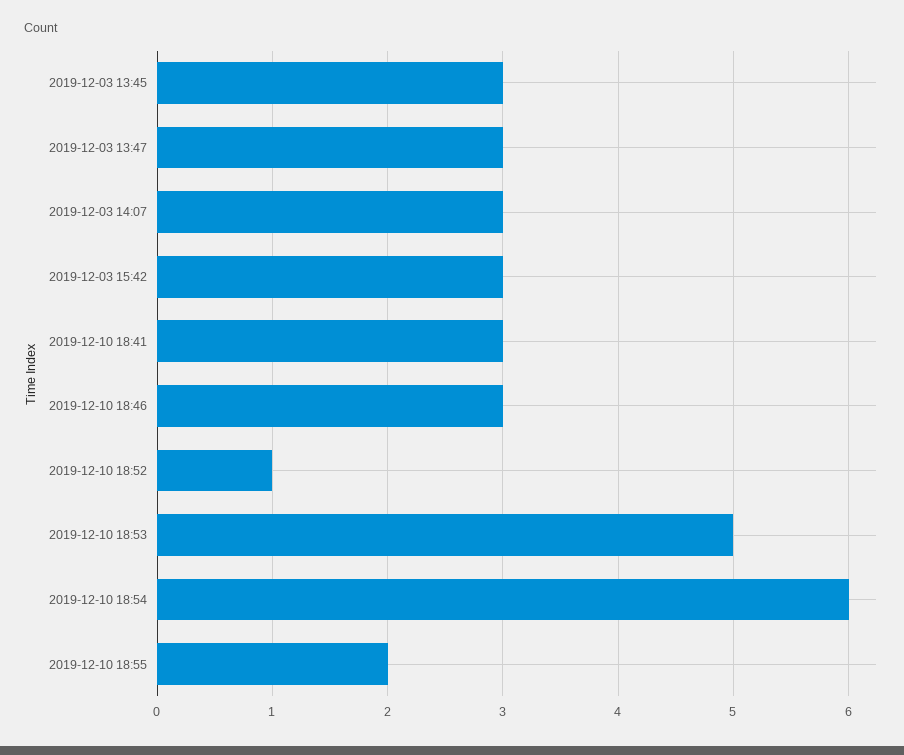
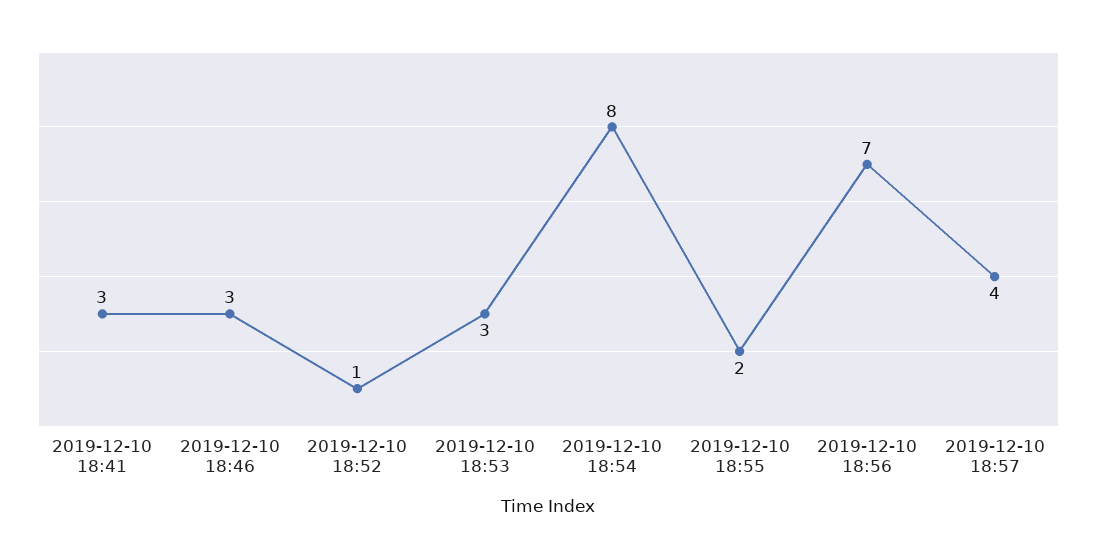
2019-12-03 13:45: 3 -> none
2019-12-03 13:47: 3 -> none
2019-12-03 14:07: 3 -> none
2019-12-03 15:42: 3 -> none
2019-12-10 18:53: 5 -> 3
2019-12-10 18:54: 6 -> 8
2019-12-10 18:56: none -> 7
2019-12-10 18:57: none -> 4

